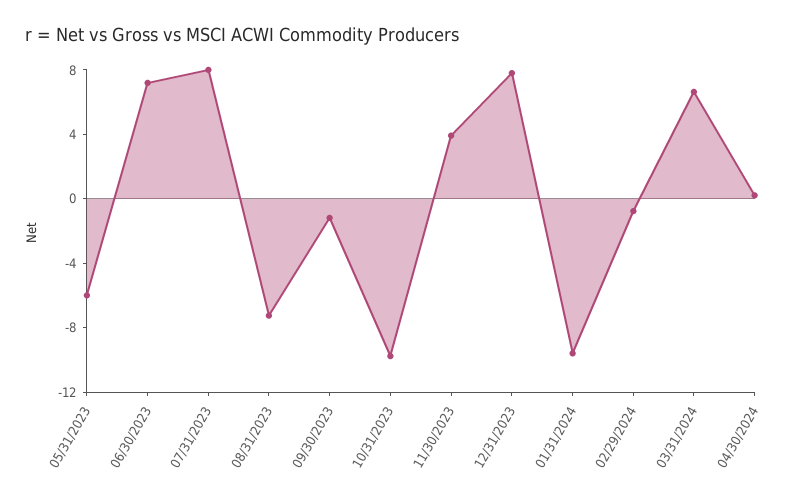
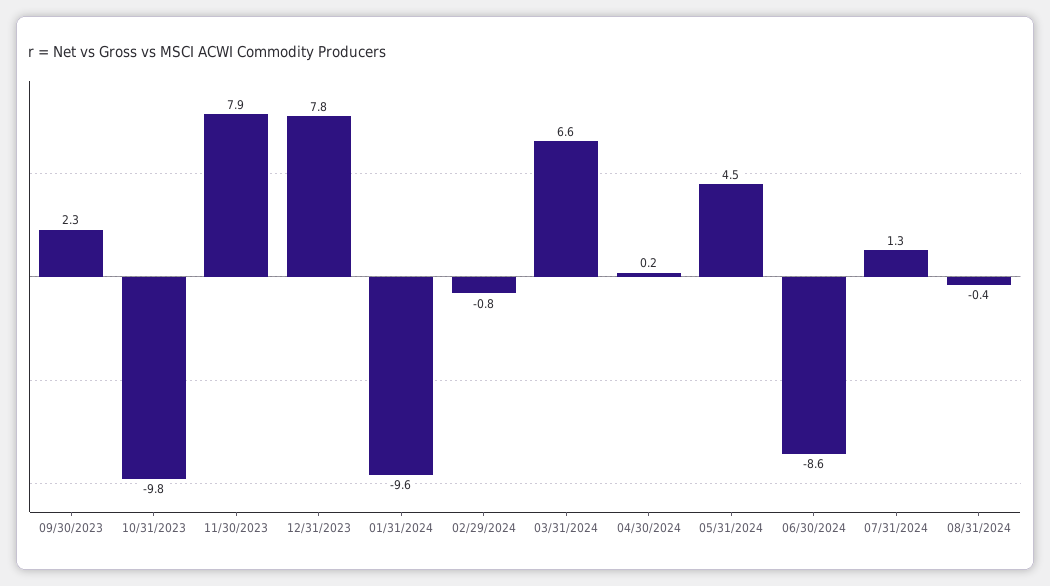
05/31/2023: -6 -> none
06/30/2023: 7 -> none
07/31/2023: 8 -> none
08/31/2023: -7 -> none
09/30/2023: -1 -> 2.3
11/30/2023: 4 -> 7.9
05/31/2024: none -> 4.5
06/30/2024: none -> -8.6
07/31/2024: none -> 1.3
08/31/2024: none -> -0.4

